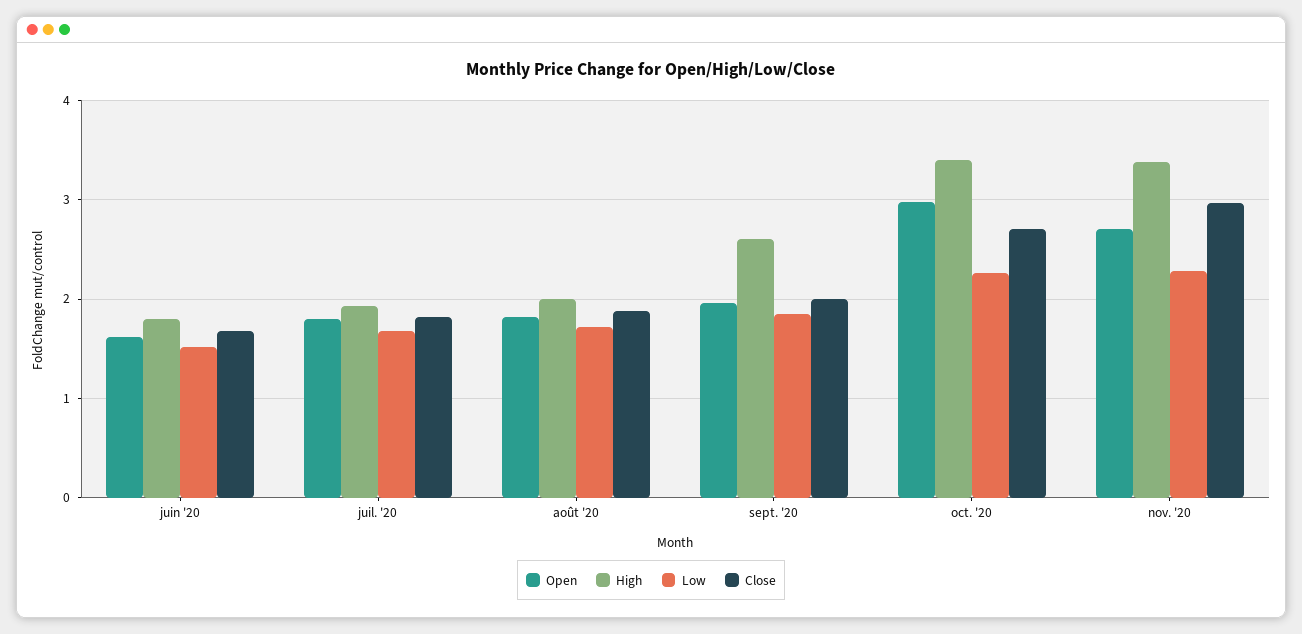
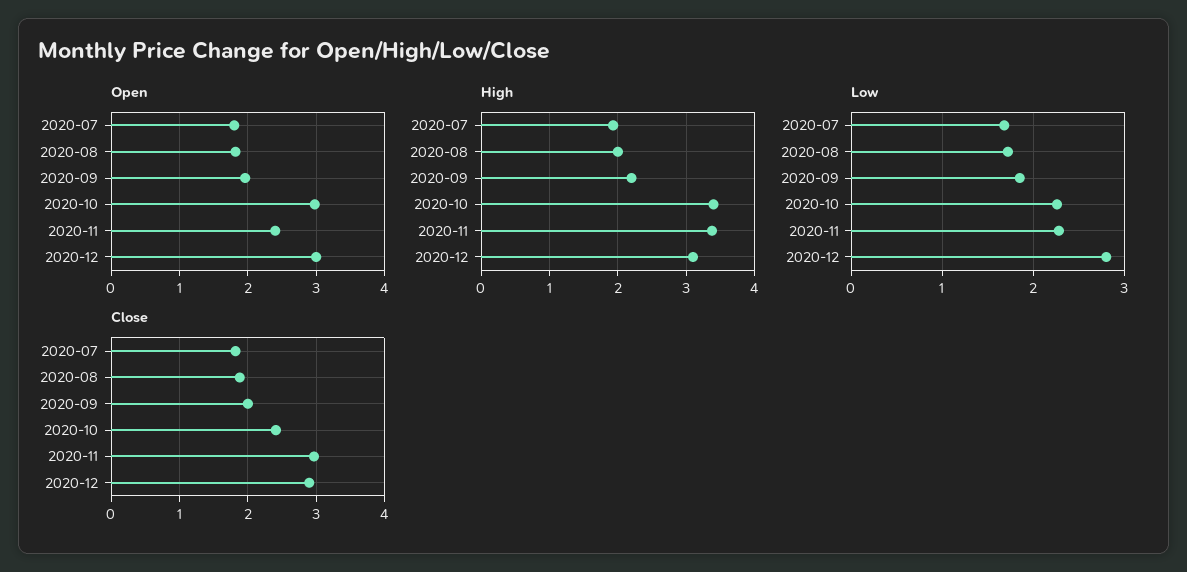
Open, juin '20: 1.6 -> none
High, juin '20: 1.8 -> none
Low, juin '20: 1.5 -> none
Close, juin '20: 1.7 -> none
High, sept. '20: 2.6 -> 2.2
Close, oct. '20: 2.7 -> 2.4
Open, nov. '20: 2.7 -> 2.4
Open, 2020-12: none -> 3
High, 2020-12: none -> 3.1
Low, 2020-12: none -> 2.8
Close, 2020-12: none -> 2.9

